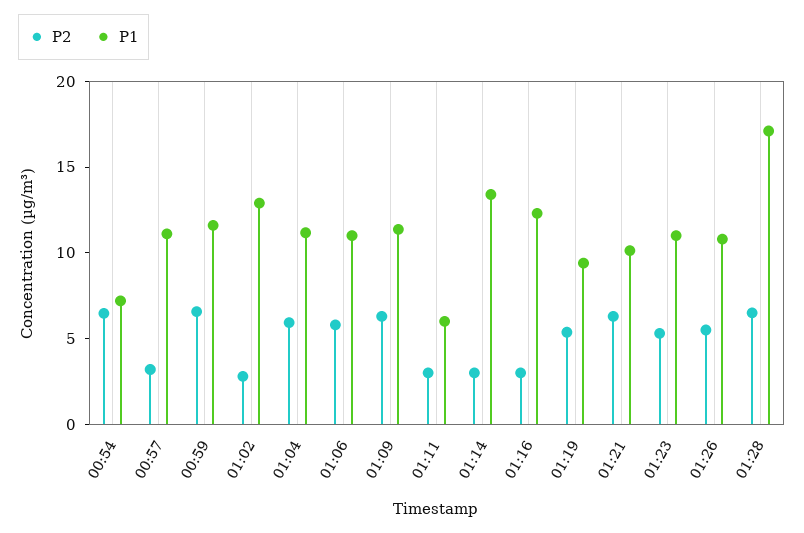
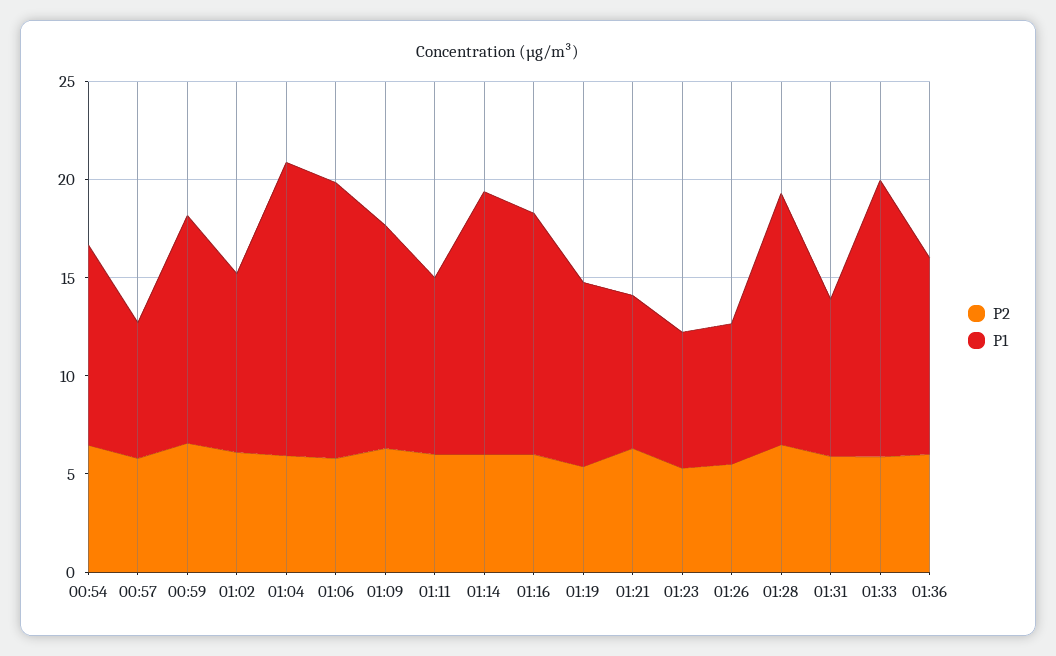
P1, 00:54: 7 -> 10
P2, 00:57: 3 -> 6
P1, 00:57: 11 -> 7
P2, 01:02: 3 -> 6
P1, 01:02: 13 -> 9
P1, 01:04: 11 -> 15
P1, 01:06: 11 -> 14
P2, 01:11: 3 -> 6
P1, 01:11: 6 -> 9
P2, 01:14: 3 -> 6
P2, 01:16: 3 -> 6
P1, 01:21: 10 -> 8
P1, 01:23: 11 -> 7
P1, 01:26: 11 -> 7
P1, 01:28: 17 -> 13
P2, 01:31: none -> 6
P1, 01:31: none -> 8
P2, 01:33: none -> 6
P1, 01:33: none -> 14
P2, 01:36: none -> 6
P1, 01:36: none -> 10

